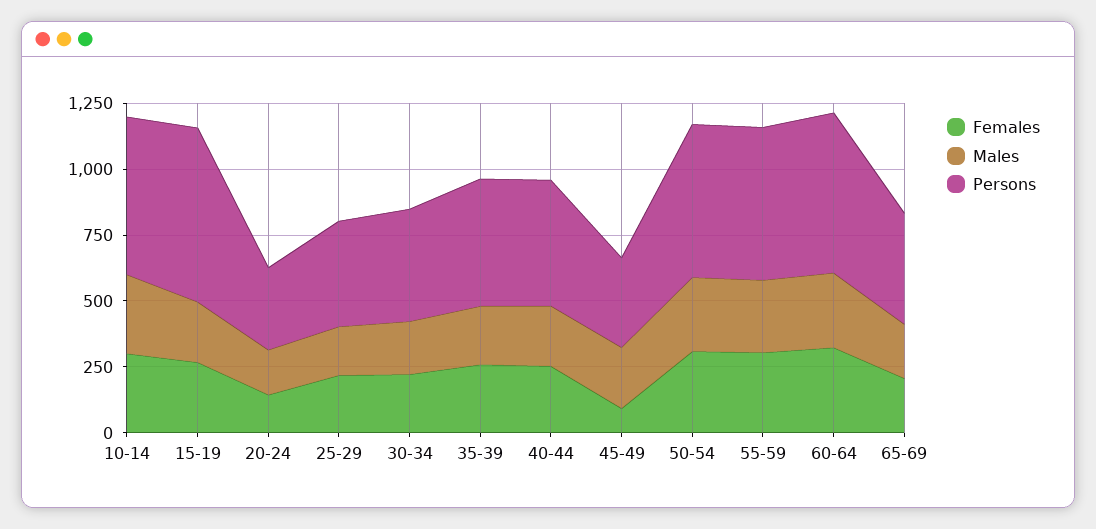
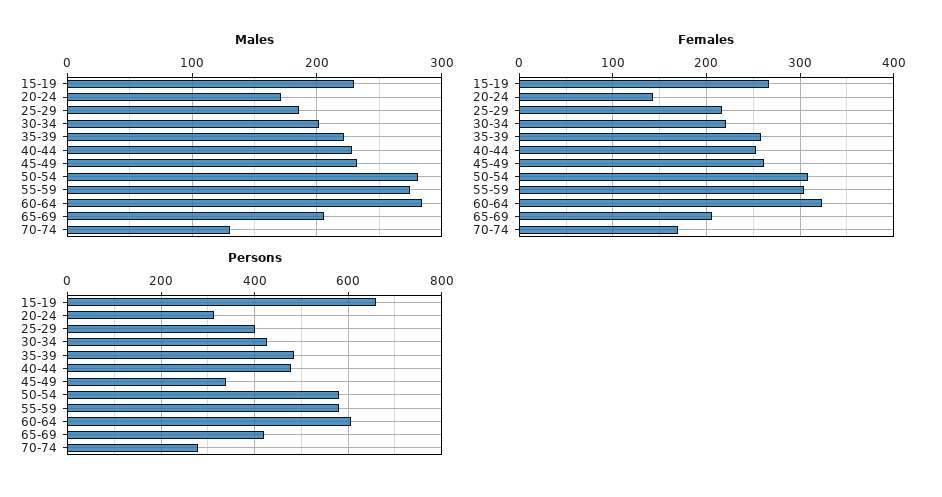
Females, 10-14: 300 -> none
Males, 10-14: 300 -> none
Persons, 10-14: 600 -> none
Females, 45-49: 100 -> 260
Males, 70-74: none -> 130
Females, 70-74: none -> 170
Persons, 70-74: none -> 280

